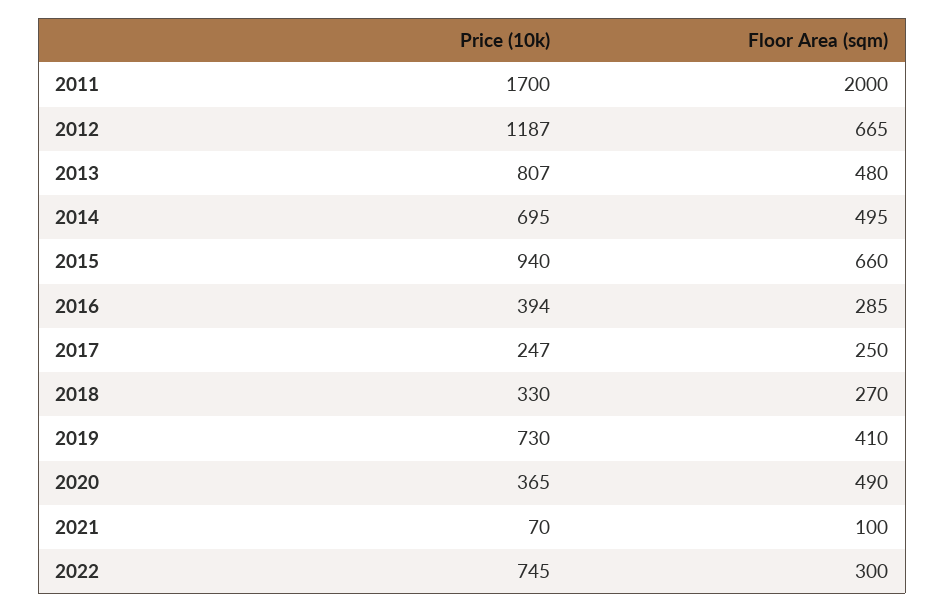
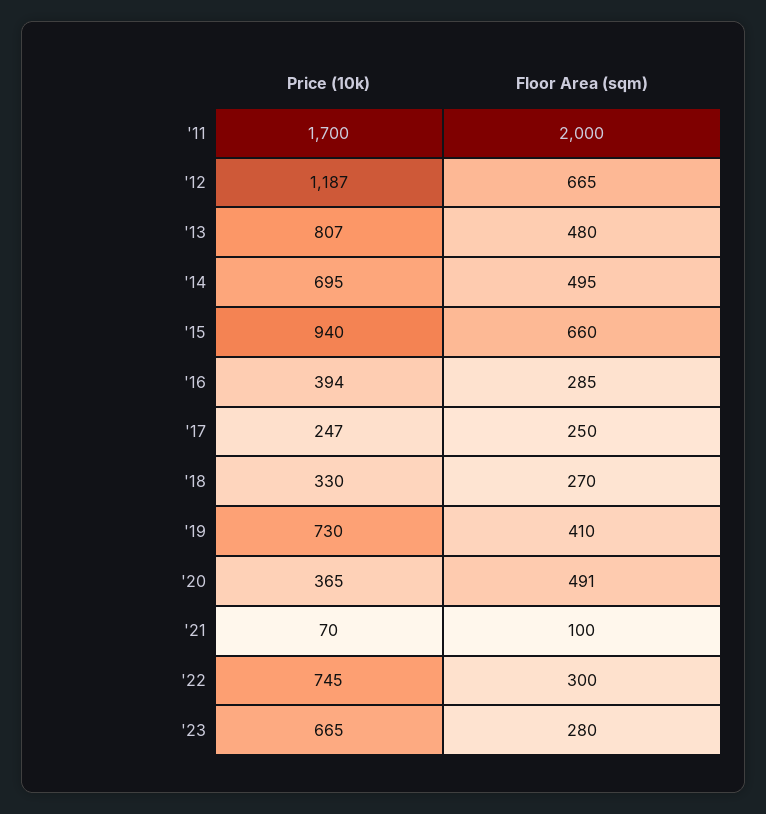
Floor Area (sqm), 2020: 490 -> 491
Price (10k), '23: none -> 665
Floor Area (sqm), '23: none -> 280

